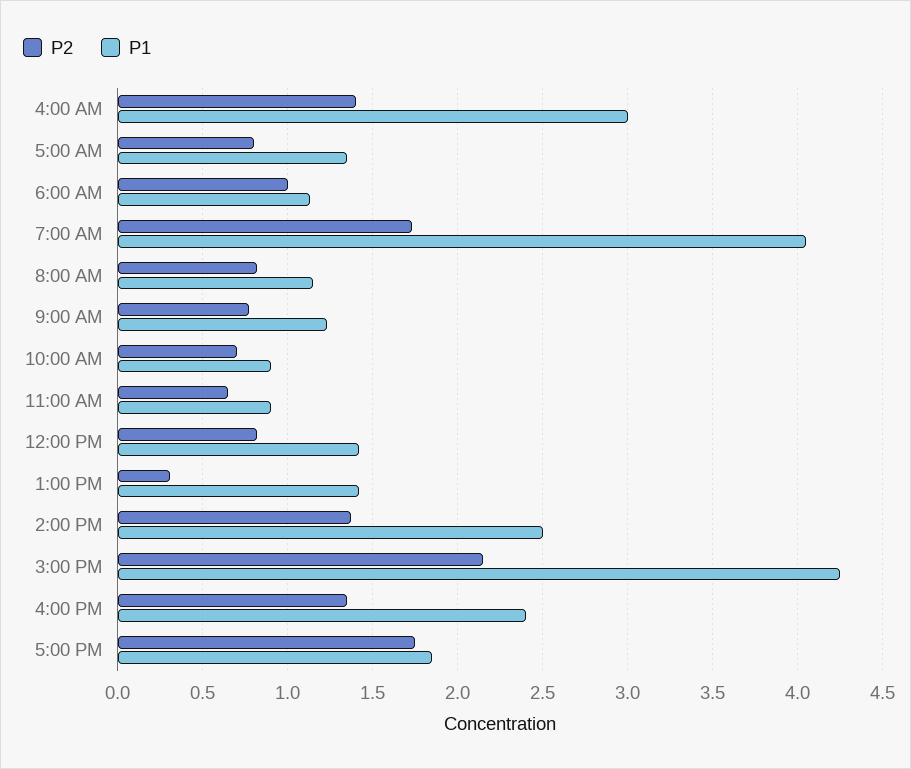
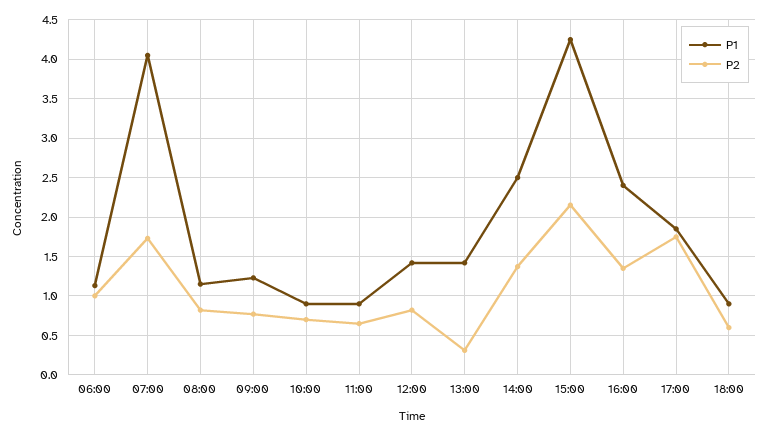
P2, 4:00 AM: 1.4 -> none
P1, 4:00 AM: 3 -> none
P2, 5:00 AM: 0.8 -> none
P1, 5:00 AM: 1.35 -> none
P1, 18:00: none -> 0.9
P2, 18:00: none -> 0.6

